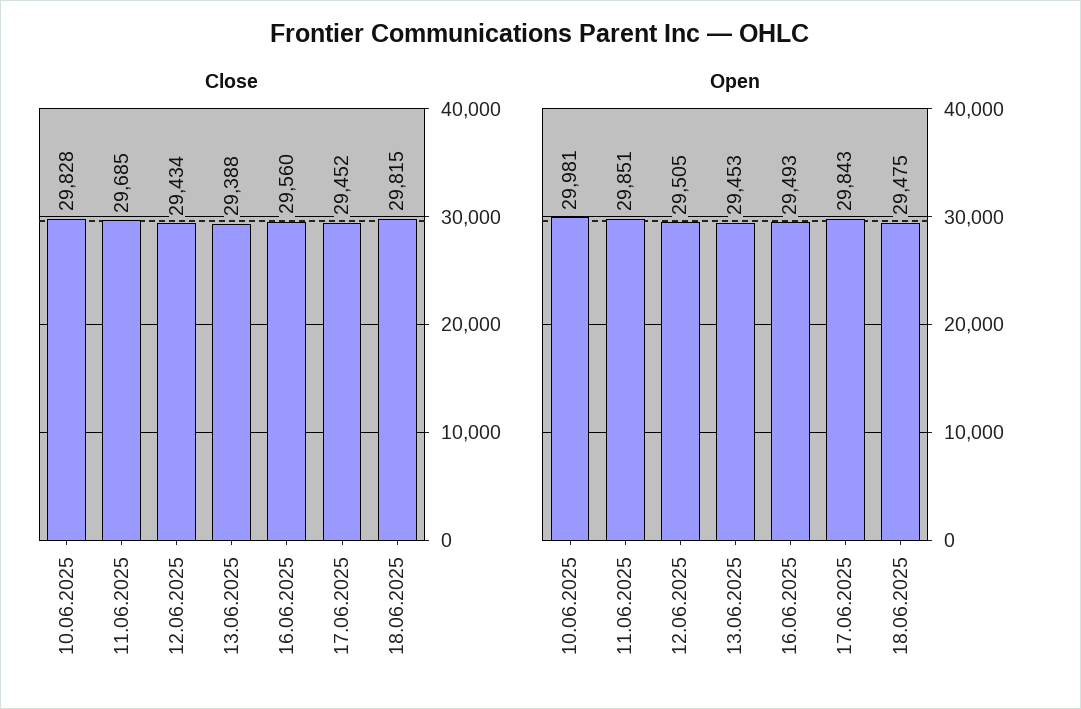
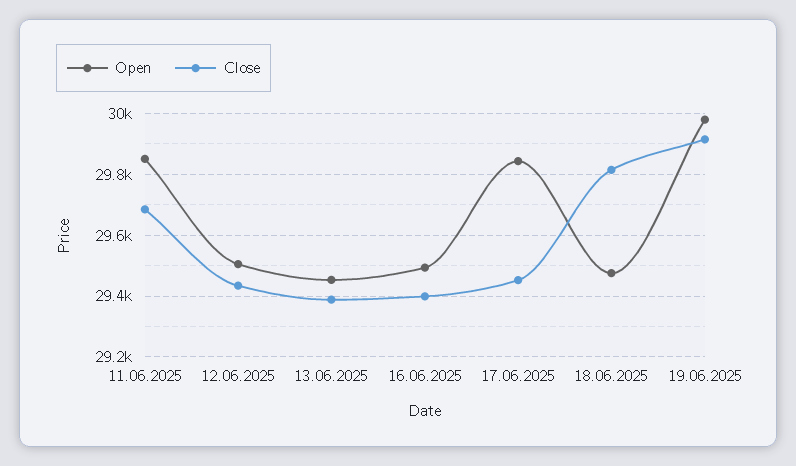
Close, 10.06.2025: 29828 -> none
Close, 16.06.2025: 29560 -> 29400
Open, 10.06.2025: 29981 -> none
Open, 19.06.2025: none -> 29980
Close, 19.06.2025: none -> 29920

